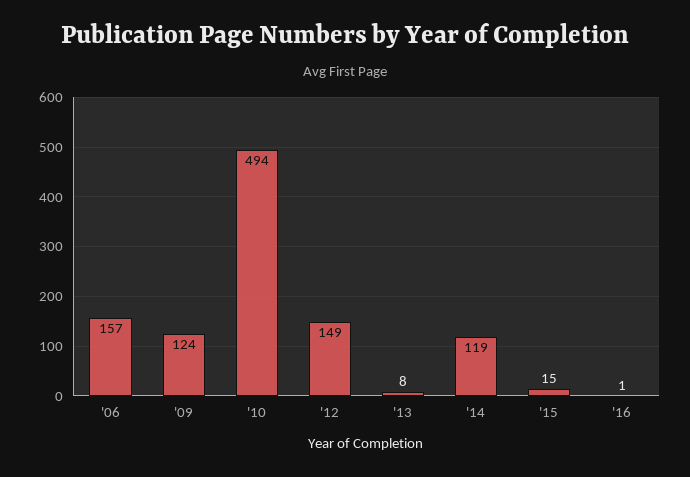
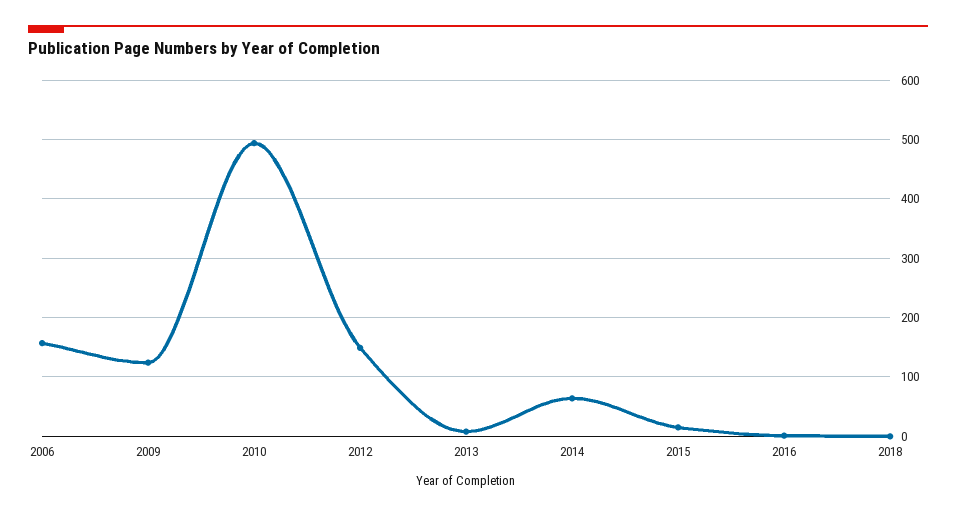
'14: 119 -> 60
2018: none -> 0

